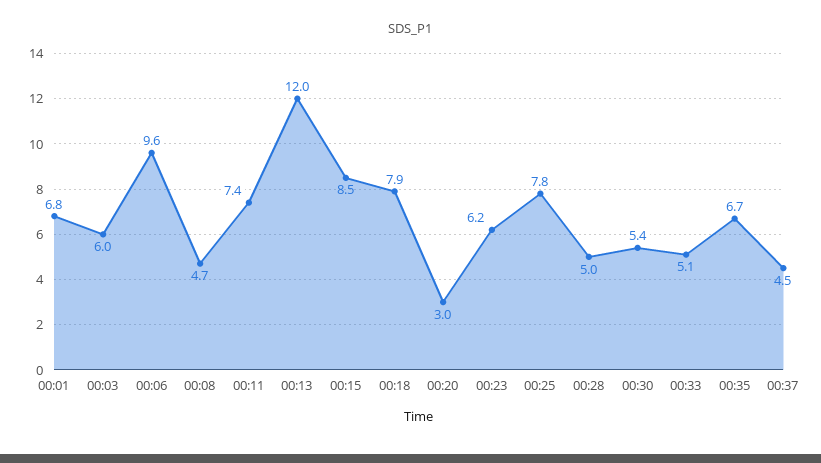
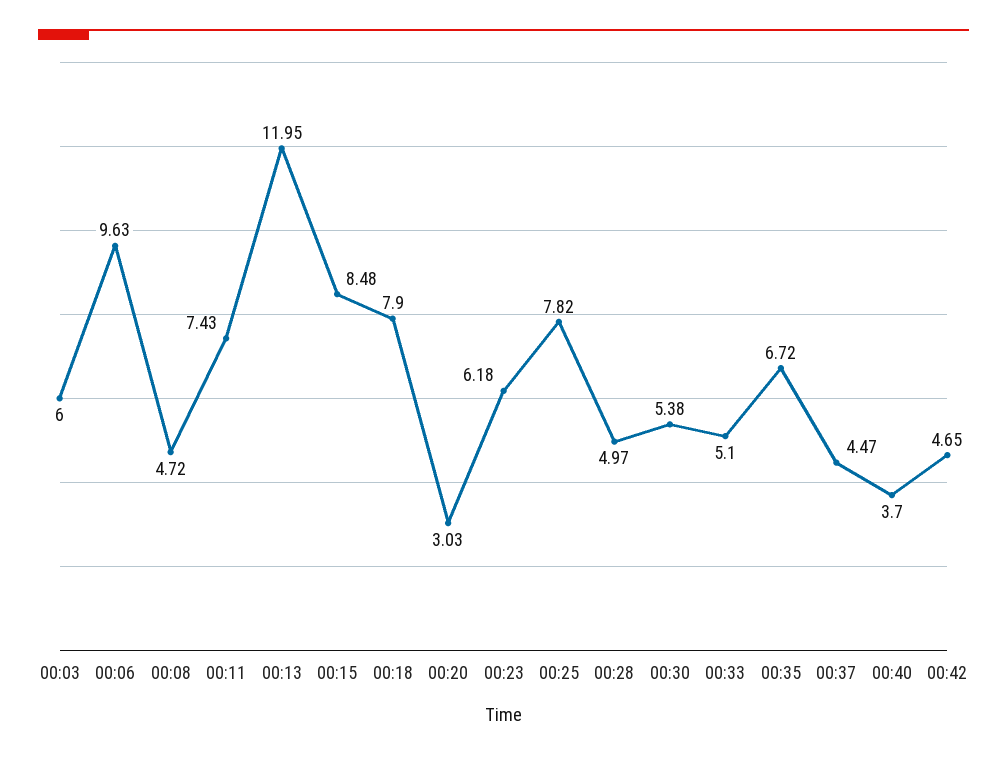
00:01: 6.8 -> none
00:40: none -> 3.7
00:42: none -> 4.65

